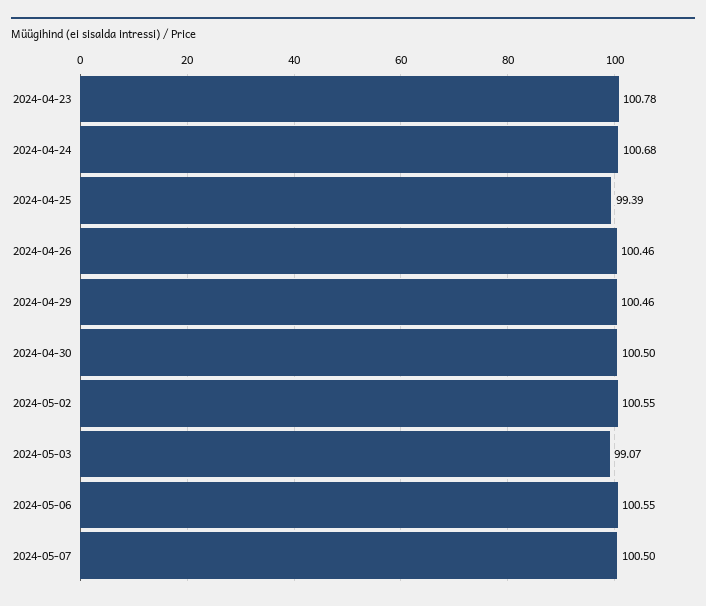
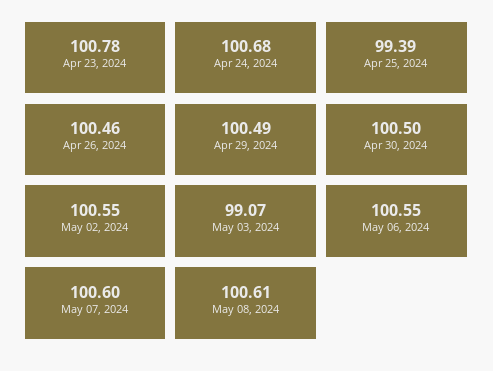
2024-04-29: 100.46 -> 100.49
2024-05-07: 100.5 -> 100.6
May 08, 2024: none -> 100.61

